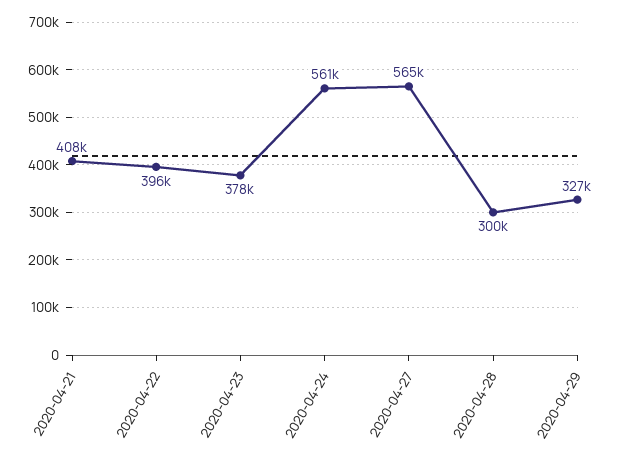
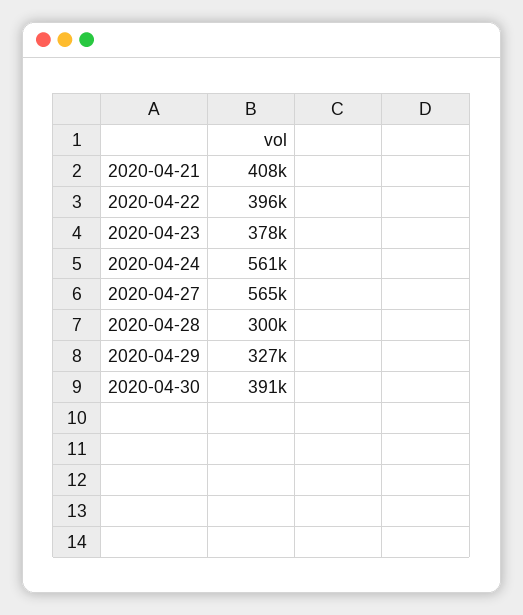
2020-04-30: none -> 391000

